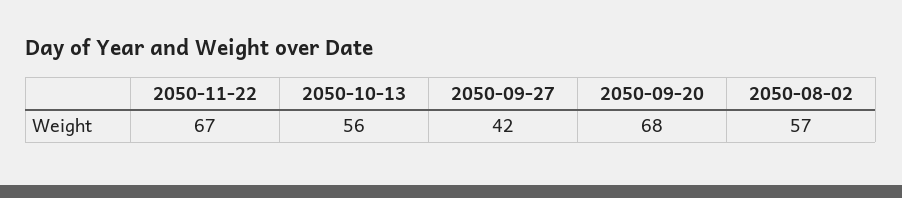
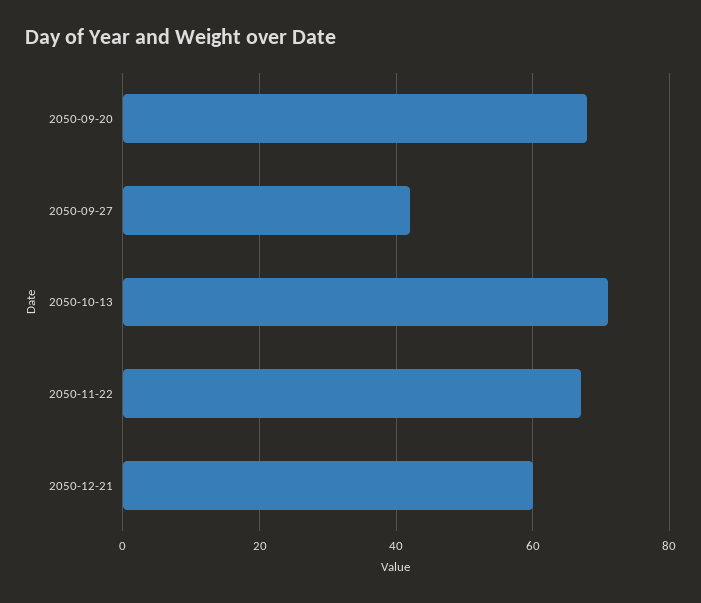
2050-10-13: 56 -> 70
2050-08-02: 57 -> none
2050-12-21: none -> 60

